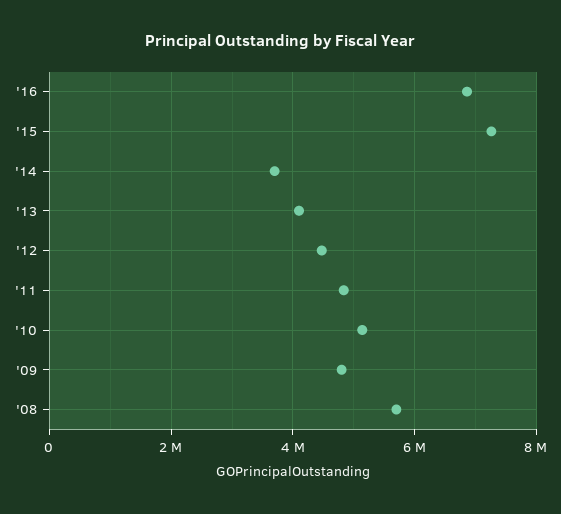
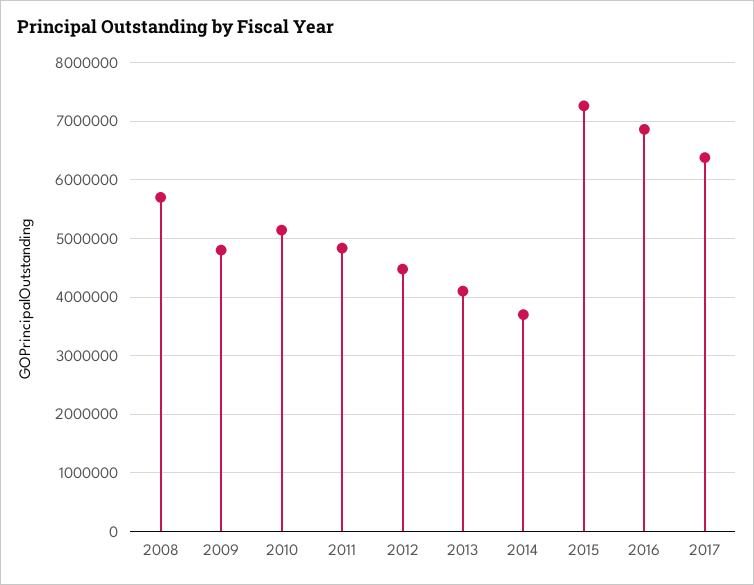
2017: none -> 6400000

